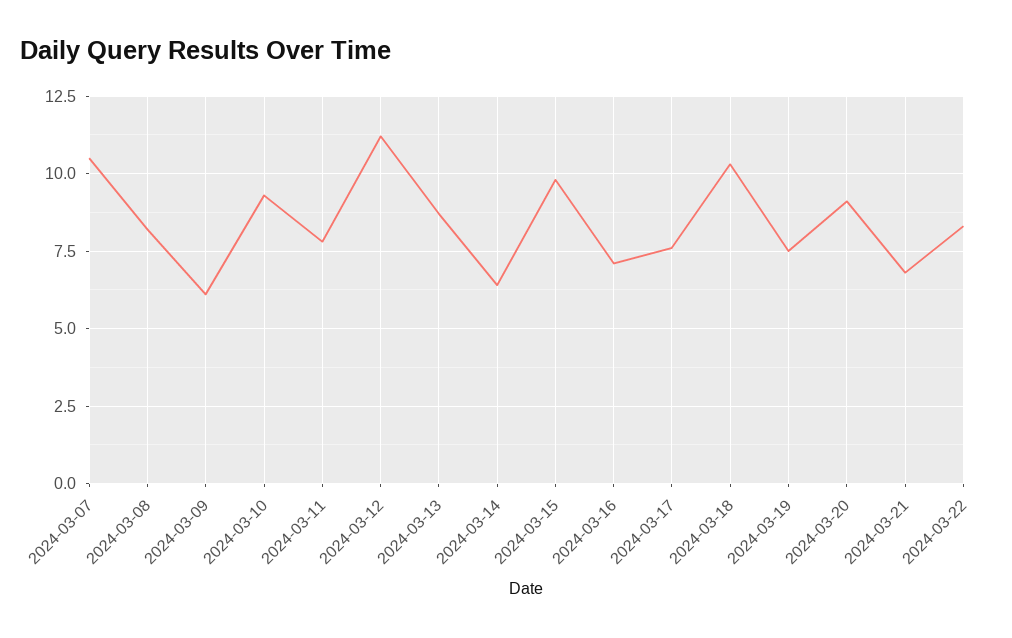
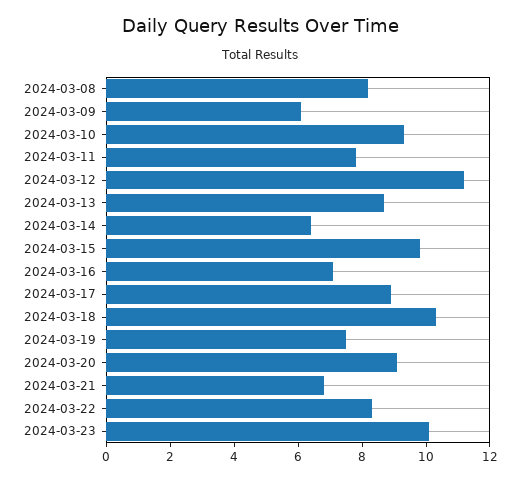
2024-03-07: 10.5 -> none
2024-03-17: 7.5 -> 9
2024-03-23: none -> 10

